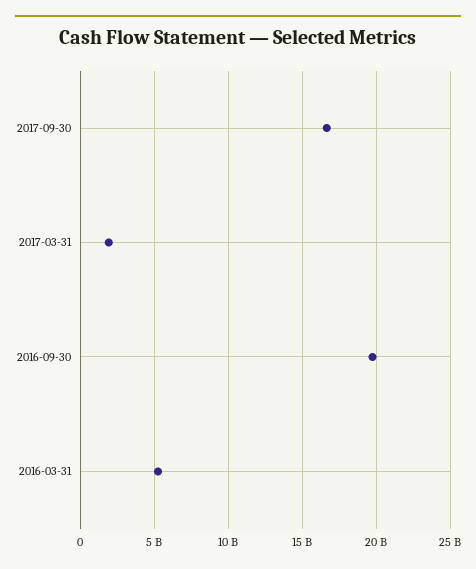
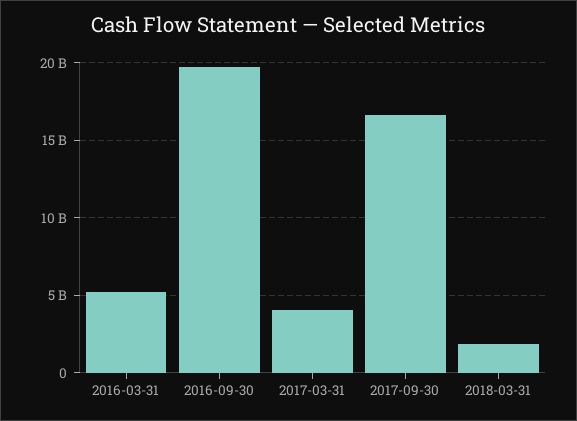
2017-03-31: 2000000000 -> 4000000000
2018-03-31: none -> 2000000000

